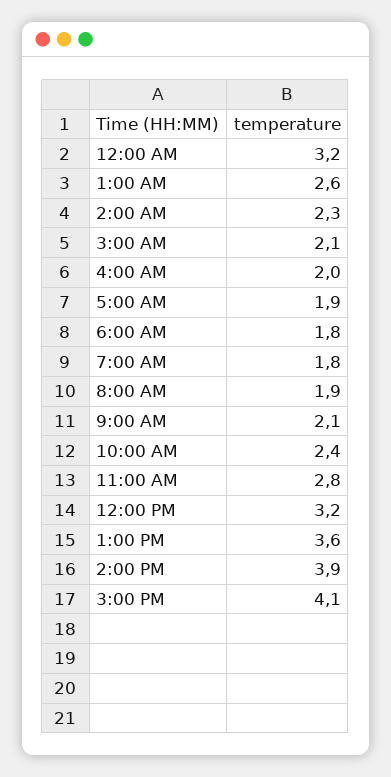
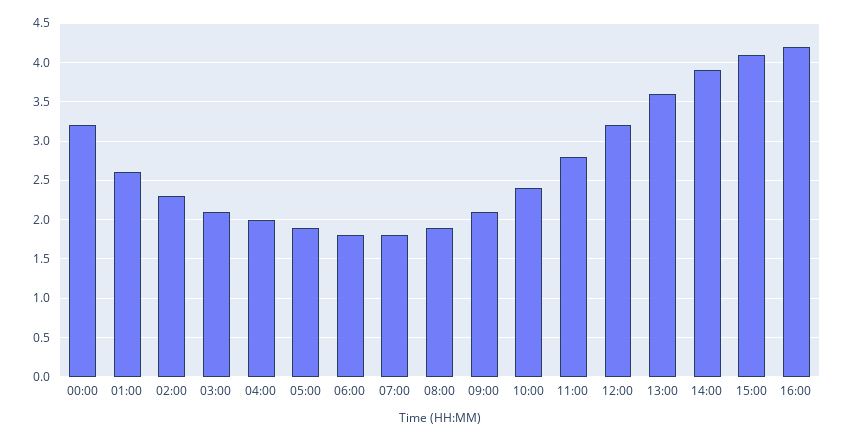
16:00: none -> 4.2

